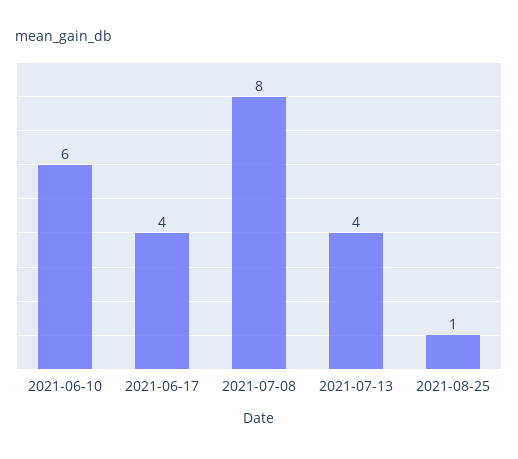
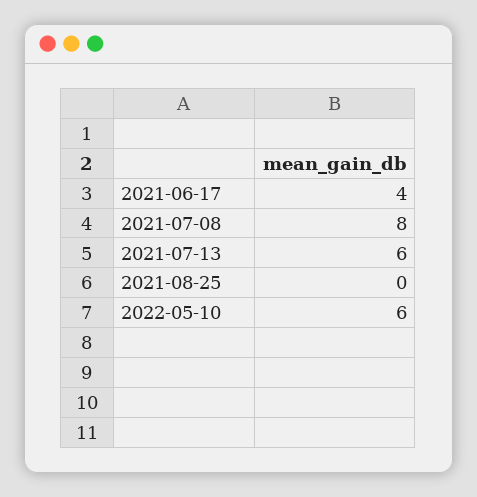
2021-06-10: 6 -> none
2021-07-13: 4 -> 6
2021-08-25: 1 -> 0
2022-05-10: none -> 6

